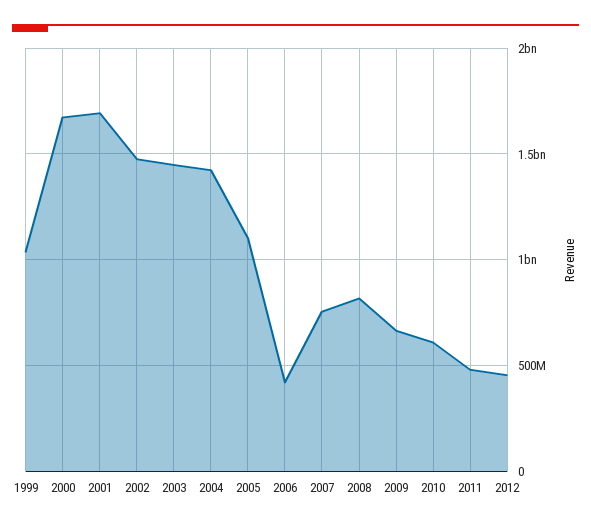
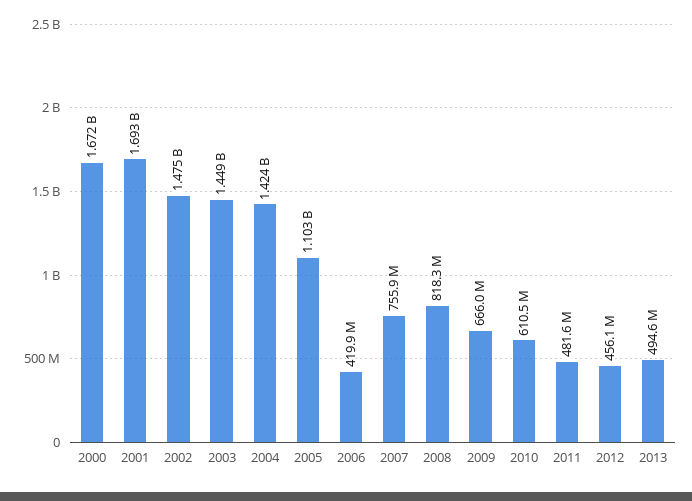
1999: 1050000000 -> none
2013: none -> 494600000

